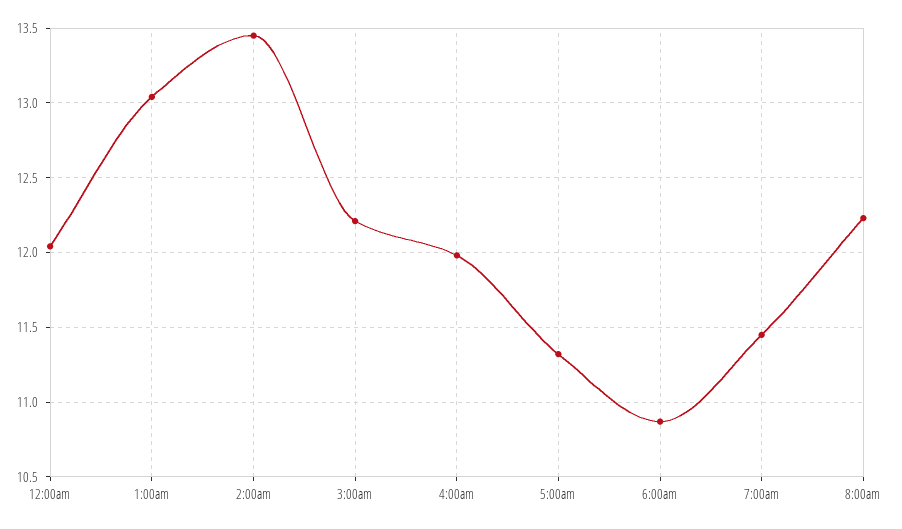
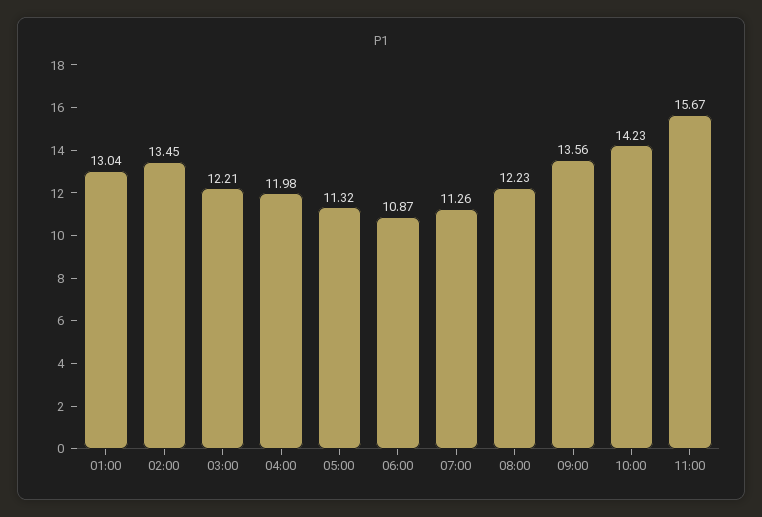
12:00am: 12.05 -> none
7:00am: 11.45 -> 11.26
09:00: none -> 13.56
10:00: none -> 14.23
11:00: none -> 15.67

